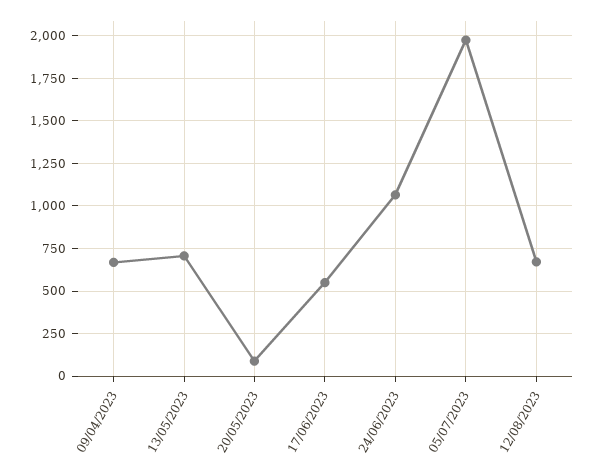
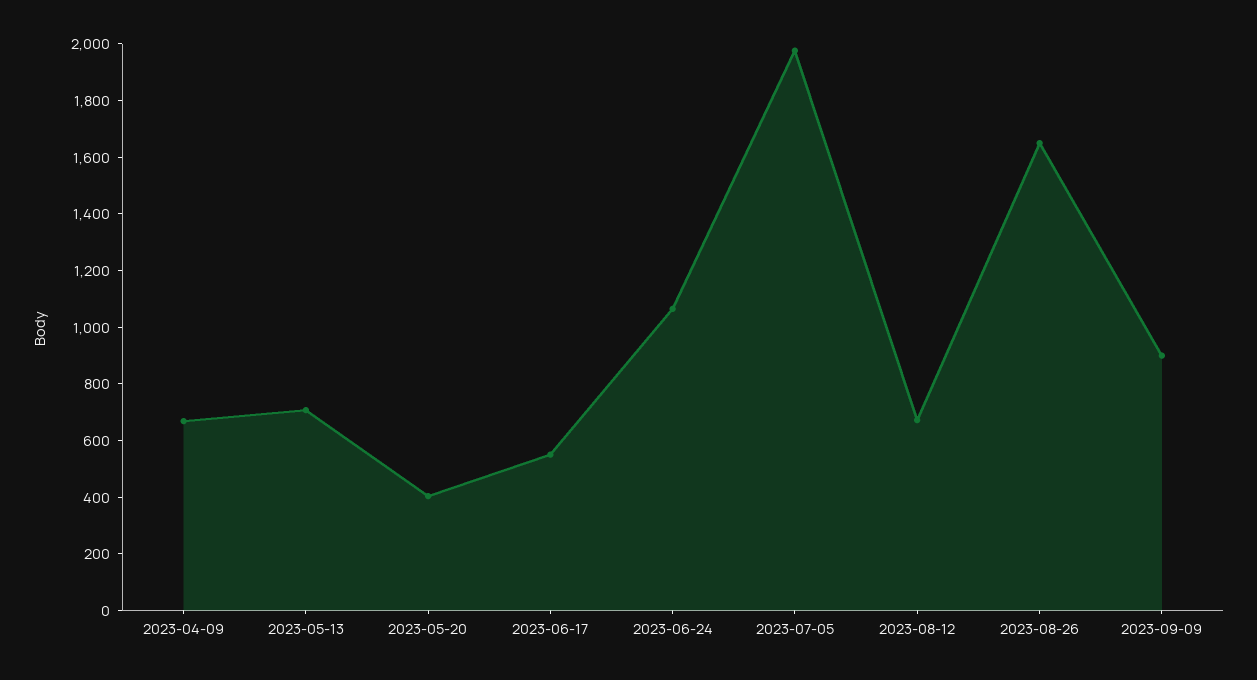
20/05/2023: 100 -> 400
2023-08-26: none -> 1650
2023-09-09: none -> 900

